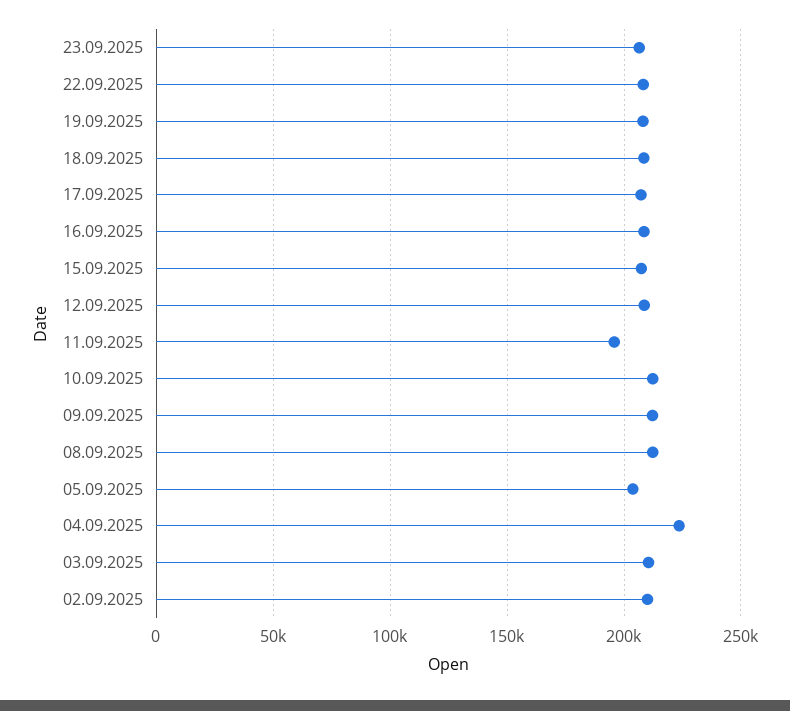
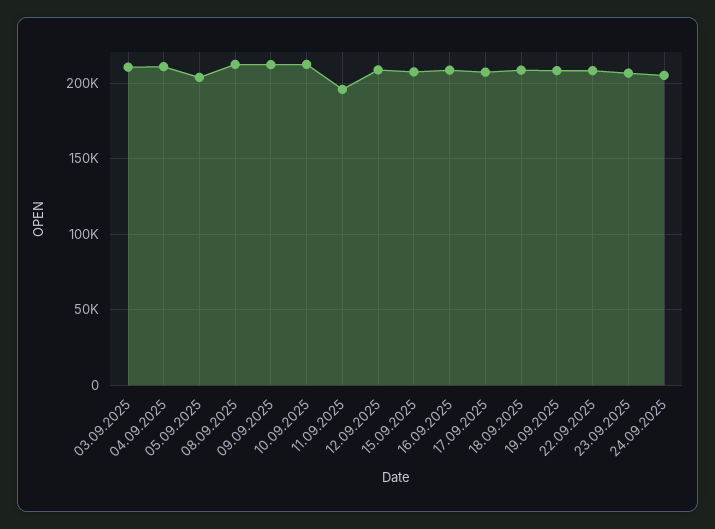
04.09.2025: 225000 -> 210000
02.09.2025: 210000 -> none
24.09.2025: none -> 205000

